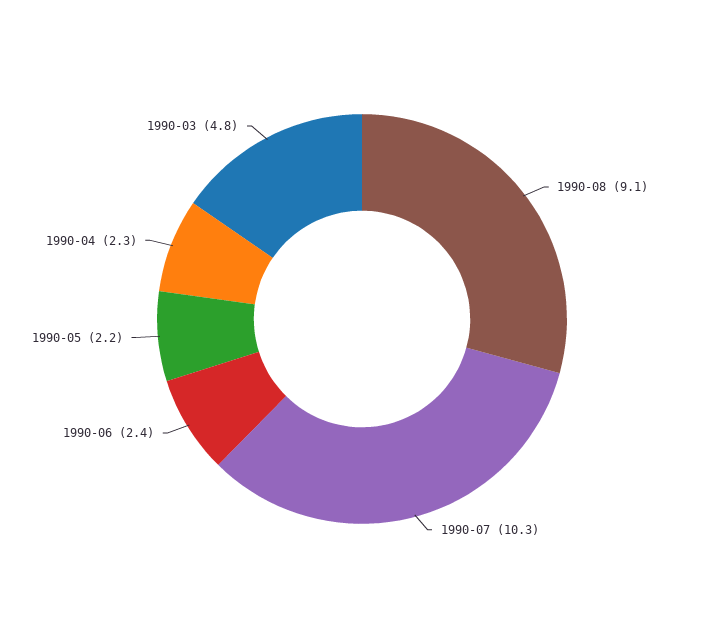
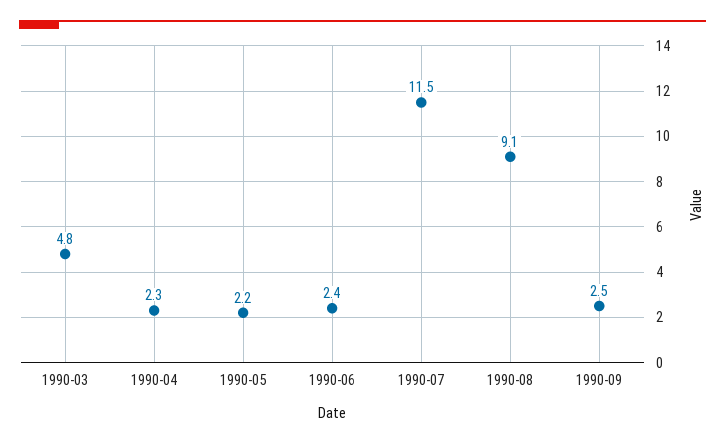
1990-07: 10.3 -> 11.5
1990-09: none -> 2.5

